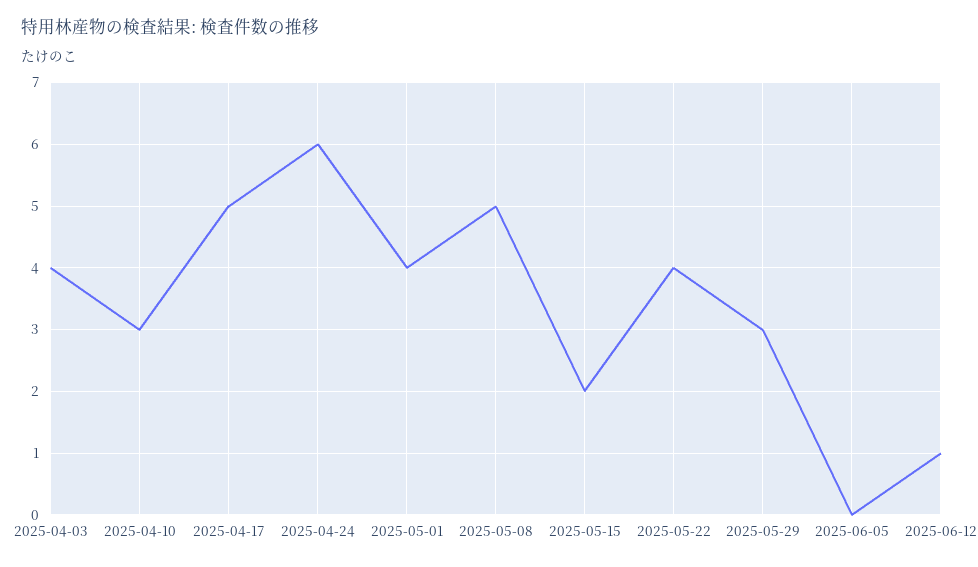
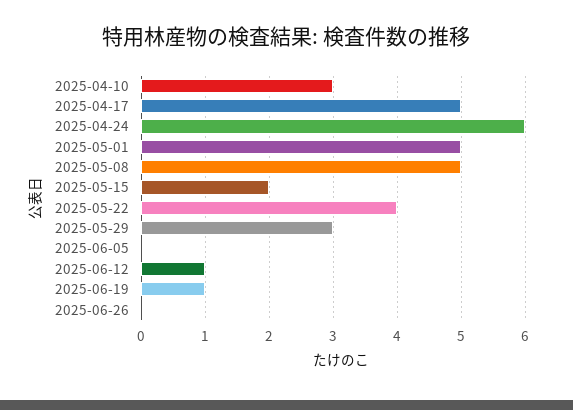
2025-04-03: 4 -> none
2025-05-01: 4 -> 5
2025-06-19: none -> 1
2025-06-26: none -> 0

